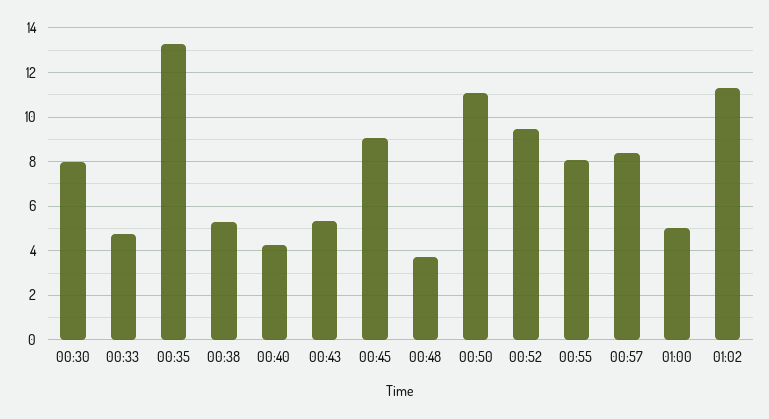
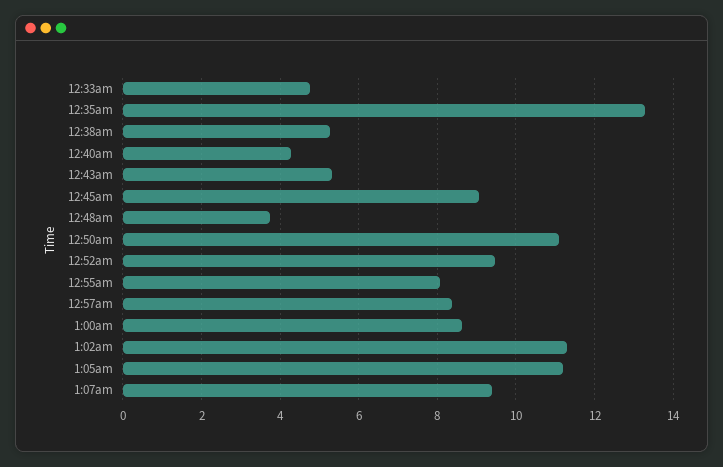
00:30: 8 -> none
01:00: 5 -> 8.6
1:05am: none -> 11.2
1:07am: none -> 9.4

